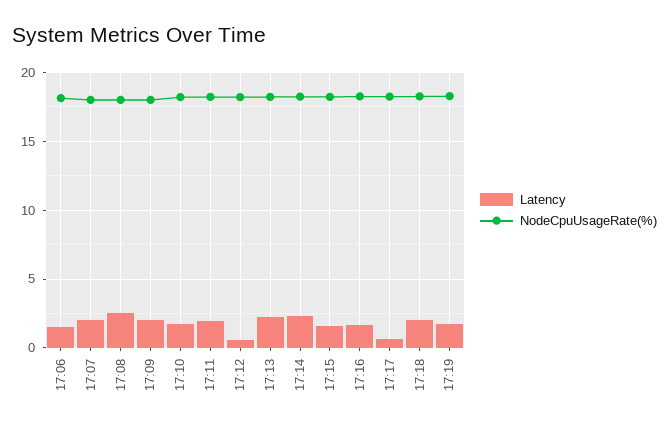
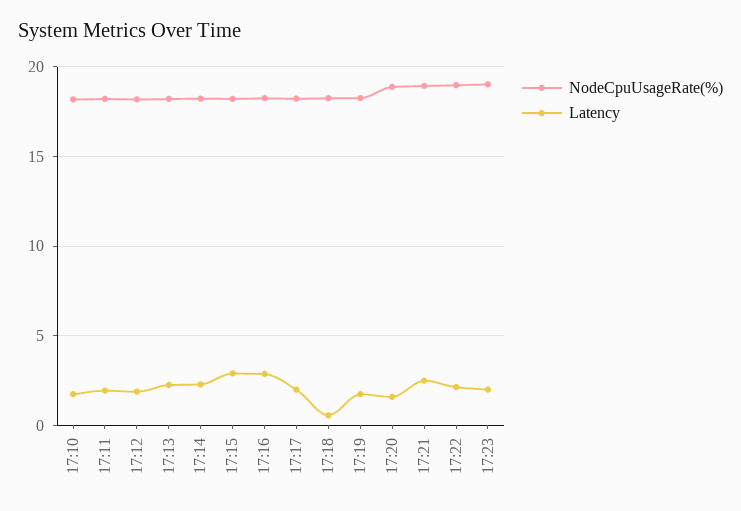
Latency, 17:06: 1.5 -> none
NodeCpuUsageRate(%), 17:06: 18 -> none
Latency, 17:07: 2 -> none
NodeCpuUsageRate(%), 17:07: 18 -> none
Latency, 17:08: 2.5 -> none
NodeCpuUsageRate(%), 17:08: 18 -> none
Latency, 17:09: 2 -> none
NodeCpuUsageRate(%), 17:09: 18 -> none
Latency, 17:12: 0.5 -> 2
Latency, 17:15: 1.5 -> 3
Latency, 17:16: 1.5 -> 3
Latency, 17:17: 0.5 -> 2
Latency, 17:18: 2 -> 0.5
NodeCpuUsageRate(%), 17:20: none -> 19
Latency, 17:20: none -> 1.5
NodeCpuUsageRate(%), 17:21: none -> 19
Latency, 17:21: none -> 2.5
NodeCpuUsageRate(%), 17:22: none -> 19
Latency, 17:22: none -> 2
NodeCpuUsageRate(%), 17:23: none -> 19
Latency, 17:23: none -> 2

